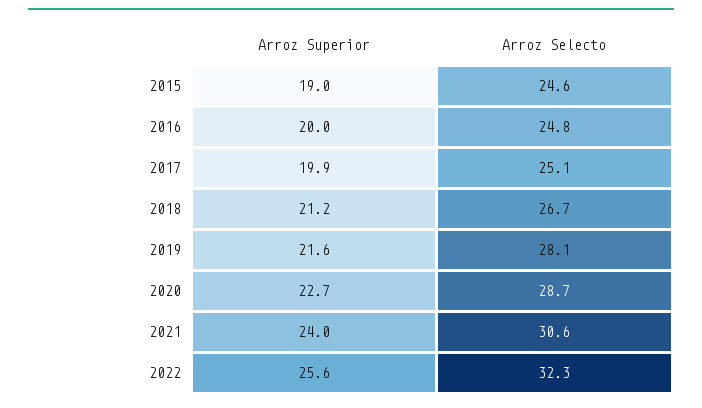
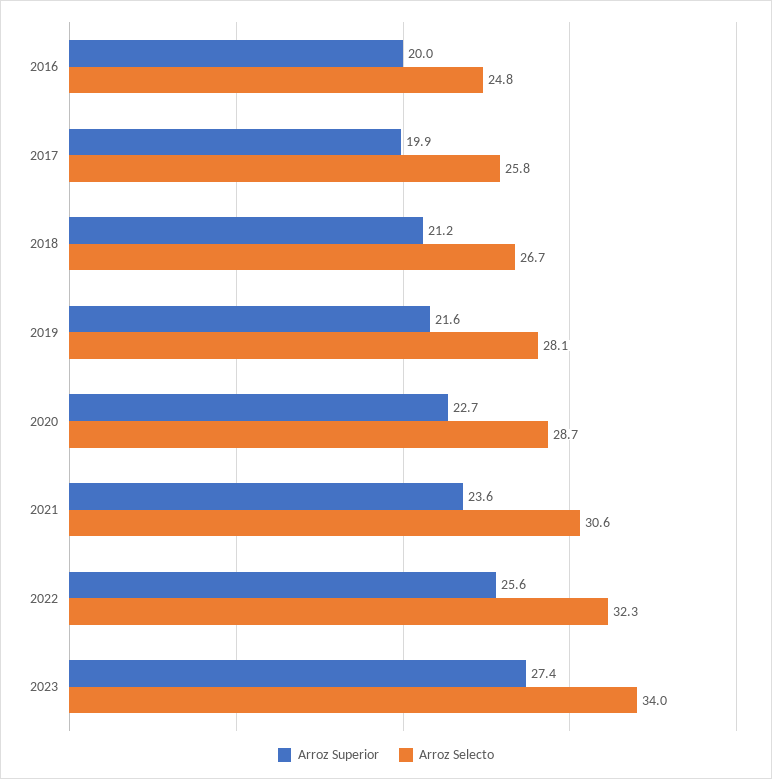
Arroz Superior, 2015: 19 -> none
Arroz Selecto, 2015: 24.6 -> none
Arroz Selecto, 2017: 25.1 -> 25.8
Arroz Superior, 2021: 24 -> 23.6
Arroz Superior, 2023: none -> 27.4
Arroz Selecto, 2023: none -> 34

